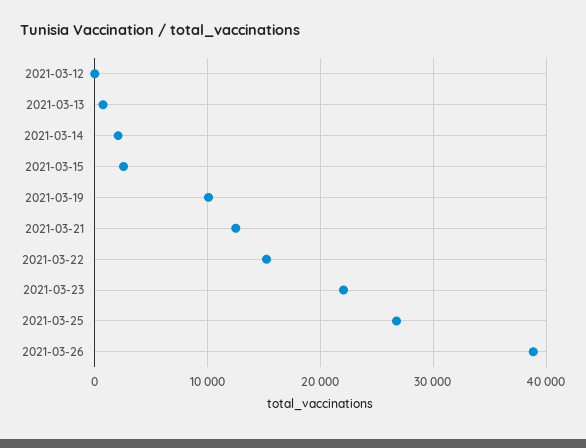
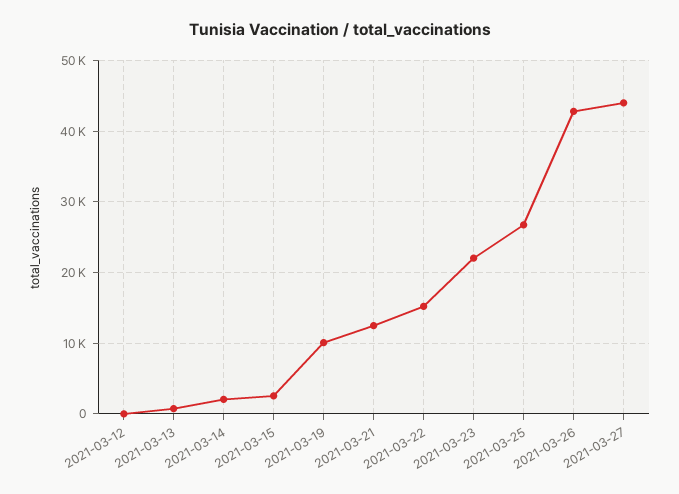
2021-03-26: 39000 -> 43000
2021-03-27: none -> 44000

